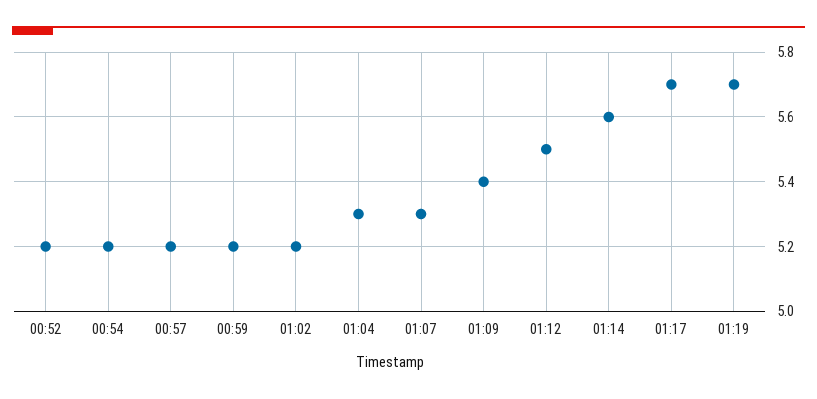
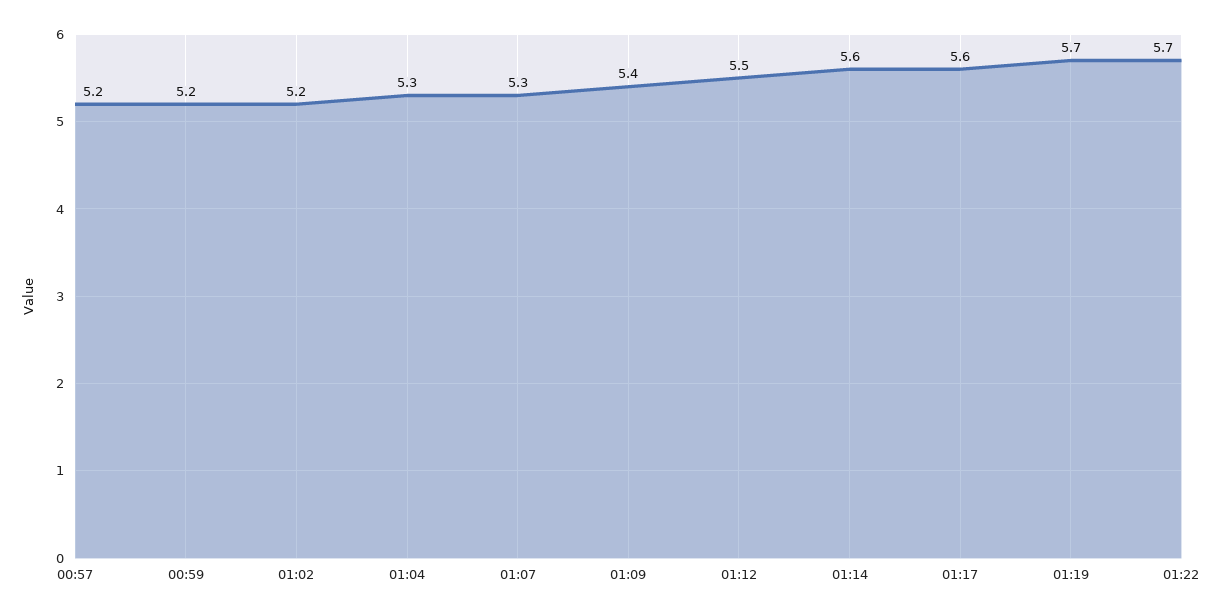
00:52: 5.2 -> none
00:54: 5.2 -> none
01:17: 5.7 -> 5.6
01:22: none -> 5.7

